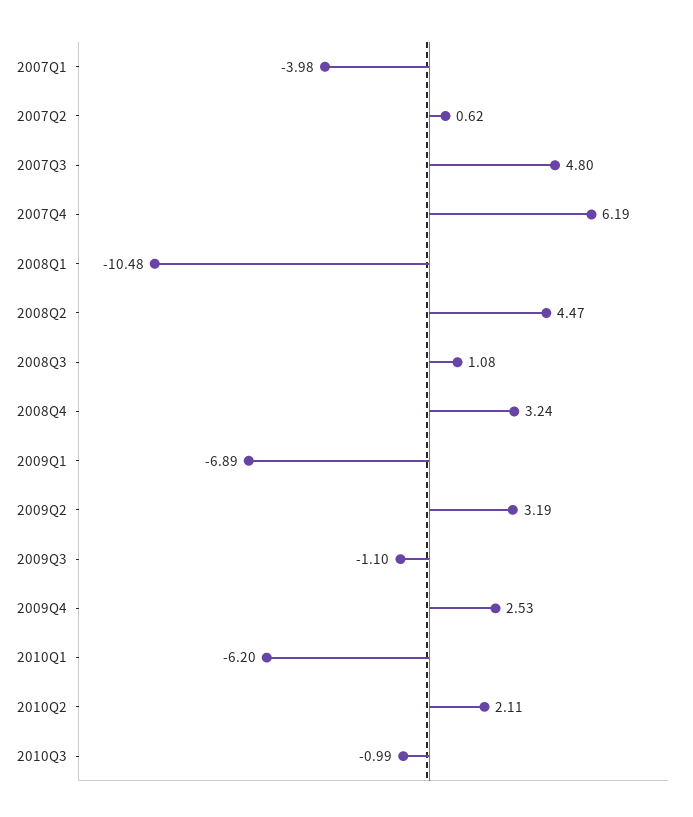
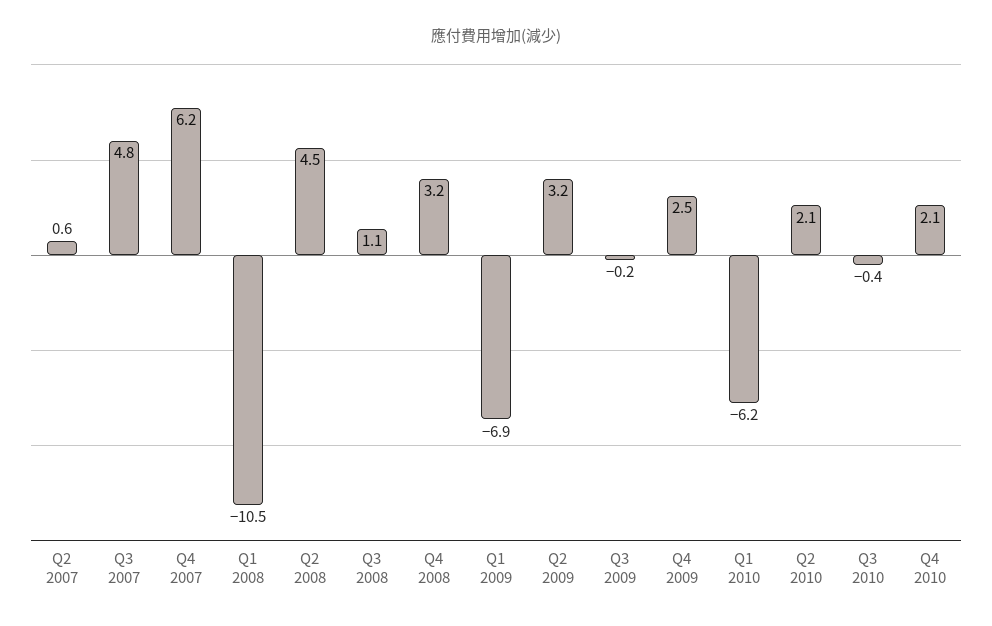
2007Q1: -3.98 -> none
2009Q3: -1.1 -> -0.2
2010Q3: -0.99 -> -0.4
Q4 2010: none -> 2.1

